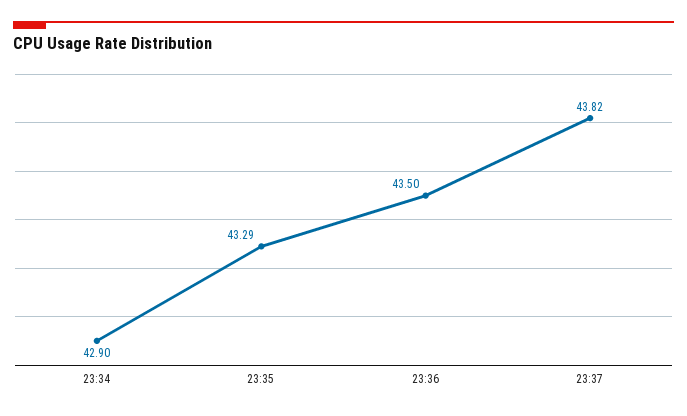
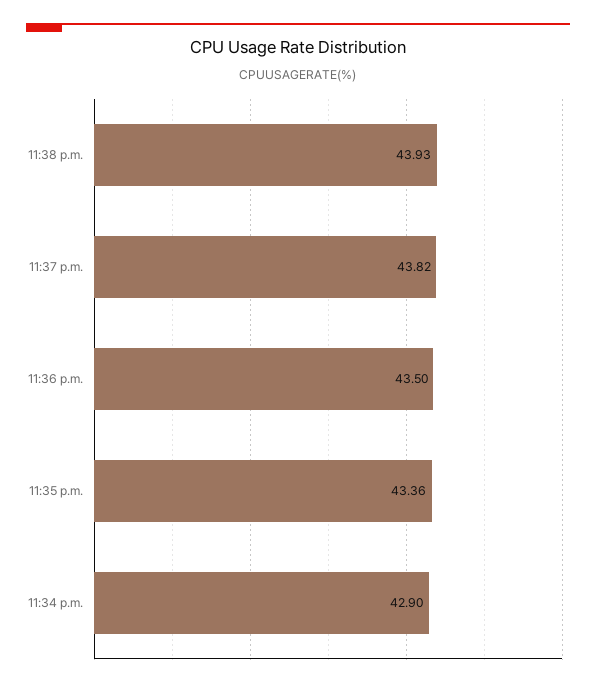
23:35: 43.29 -> 43.36
11:38 p.m.: none -> 43.93

